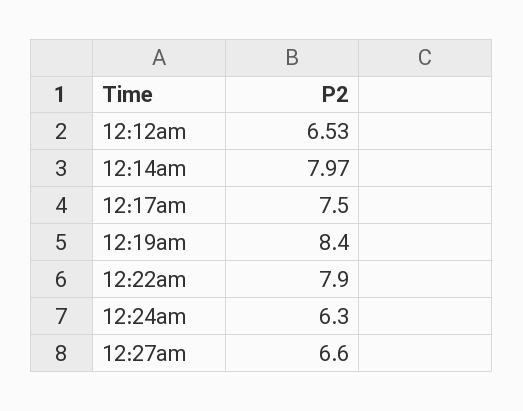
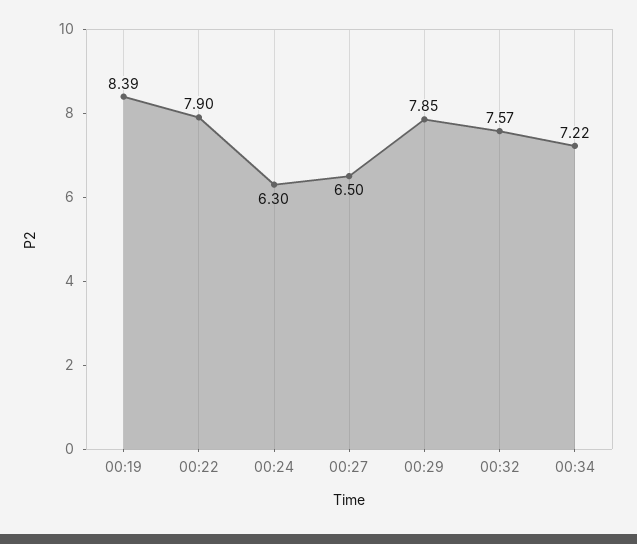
12:12am: 6.53 -> none
12:14am: 7.97 -> none
12:17am: 7.5 -> none
12:19am: 8.4 -> 8.39
12:27am: 6.6 -> 6.5
00:29: none -> 7.85
00:32: none -> 7.57
00:34: none -> 7.22

